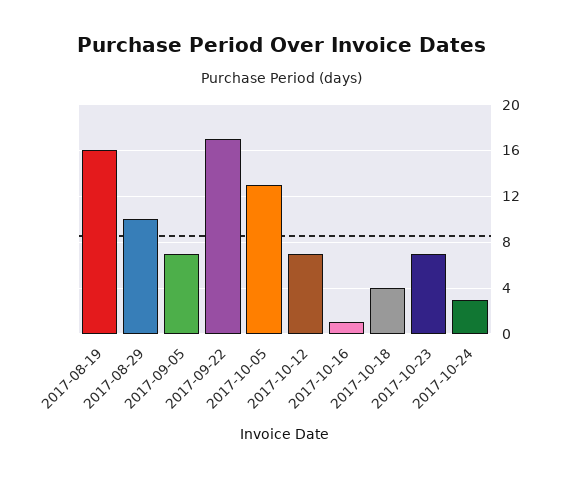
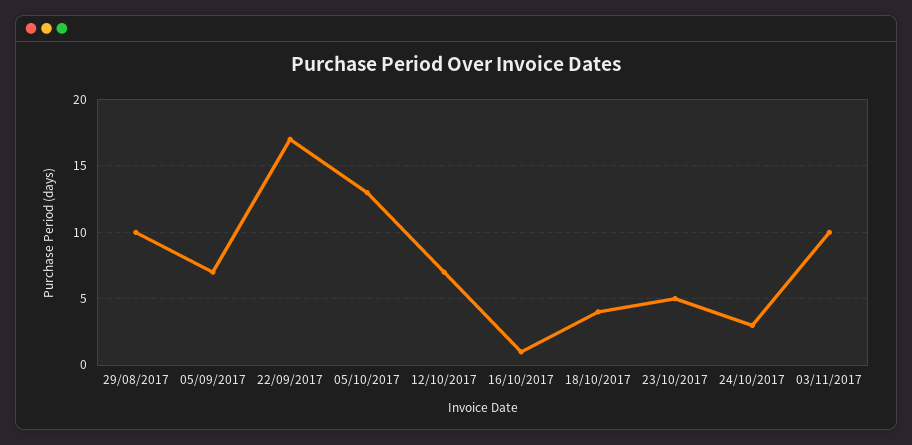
2017-08-19: 16 -> none
2017-10-23: 7 -> 5
03/11/2017: none -> 10

